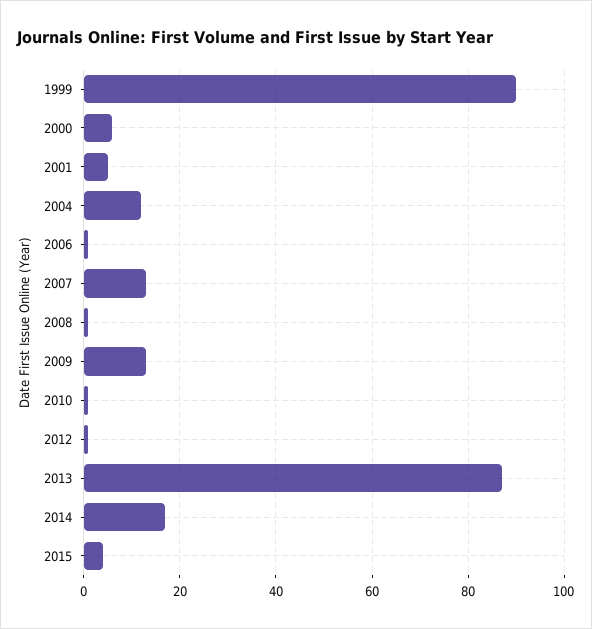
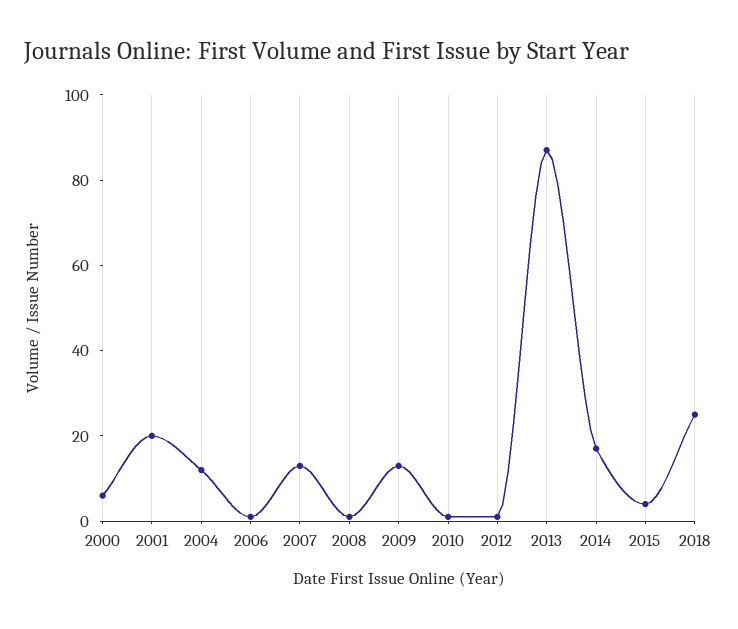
1999: 90 -> none
2001: 5 -> 20
2018: none -> 25

